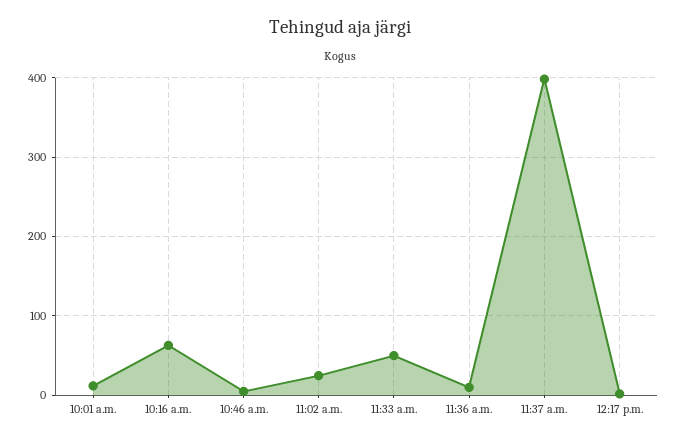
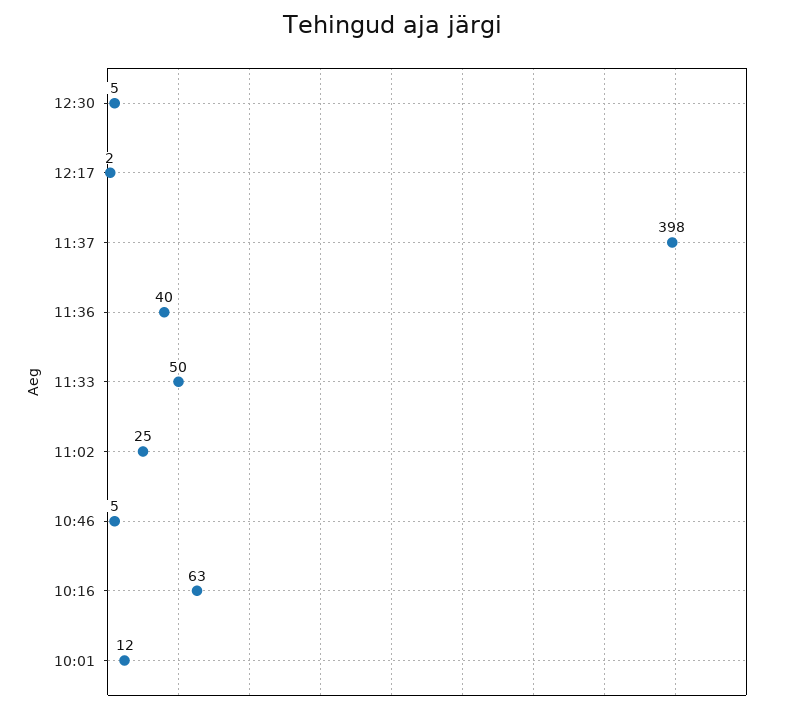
11:36 a.m.: 10 -> 40
12:30: none -> 5

